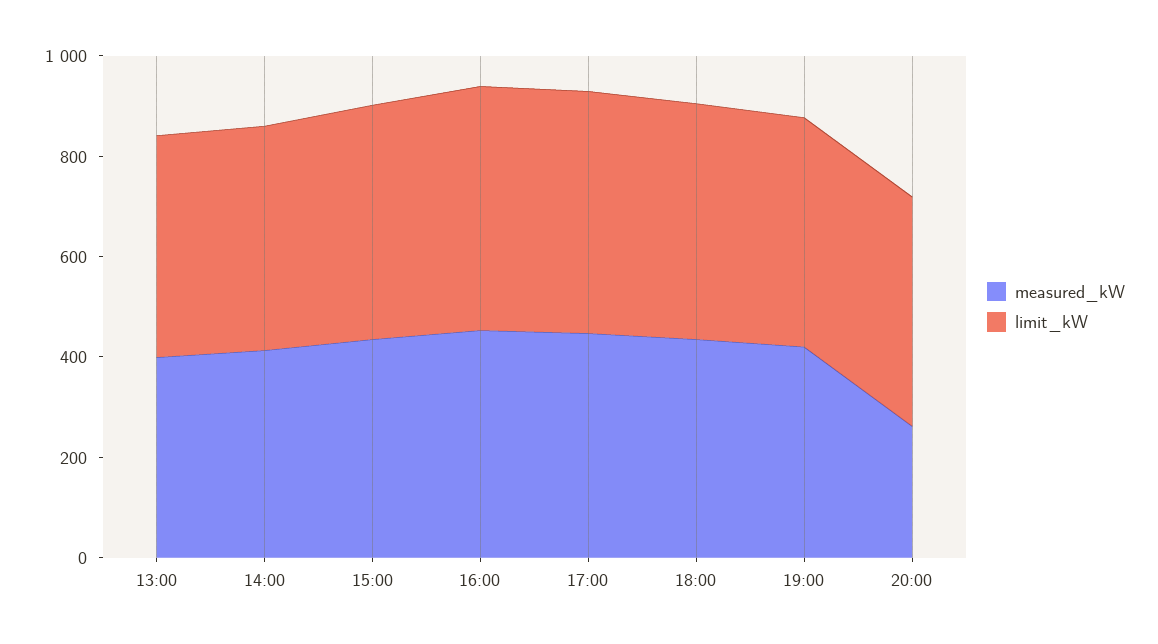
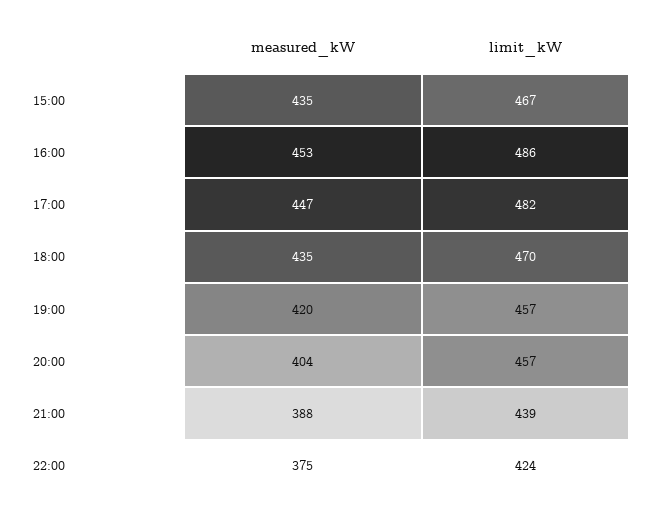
measured_kW, 13:00: 400 -> none
limit_kW, 13:00: 450 -> none
measured_kW, 14:00: 400 -> none
limit_kW, 14:00: 450 -> none
measured_kW, 20:00: 250 -> 404
measured_kW, 21:00: none -> 388
limit_kW, 21:00: none -> 439
measured_kW, 22:00: none -> 375
limit_kW, 22:00: none -> 424

